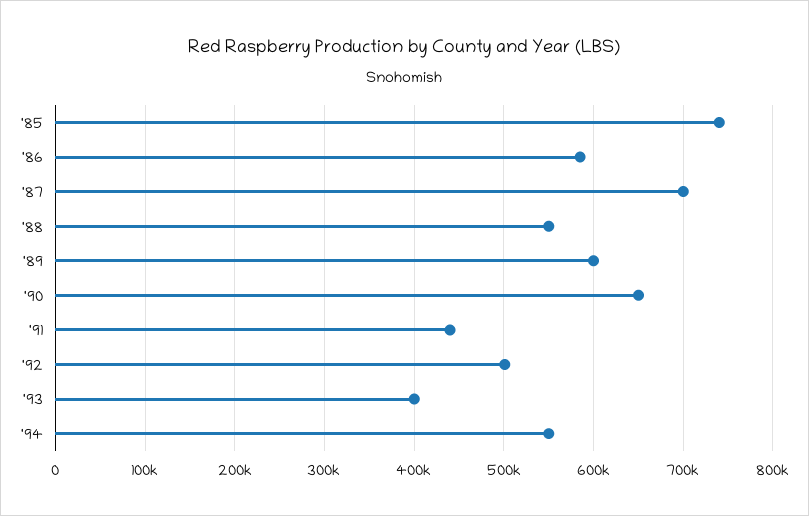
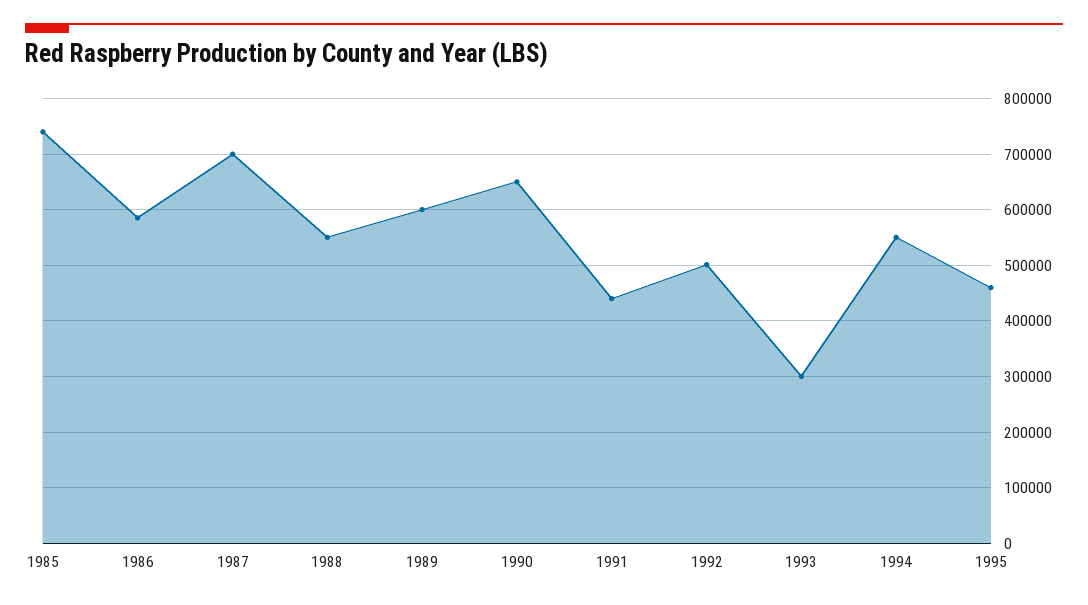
'93: 400000 -> 300000
1995: none -> 460000

